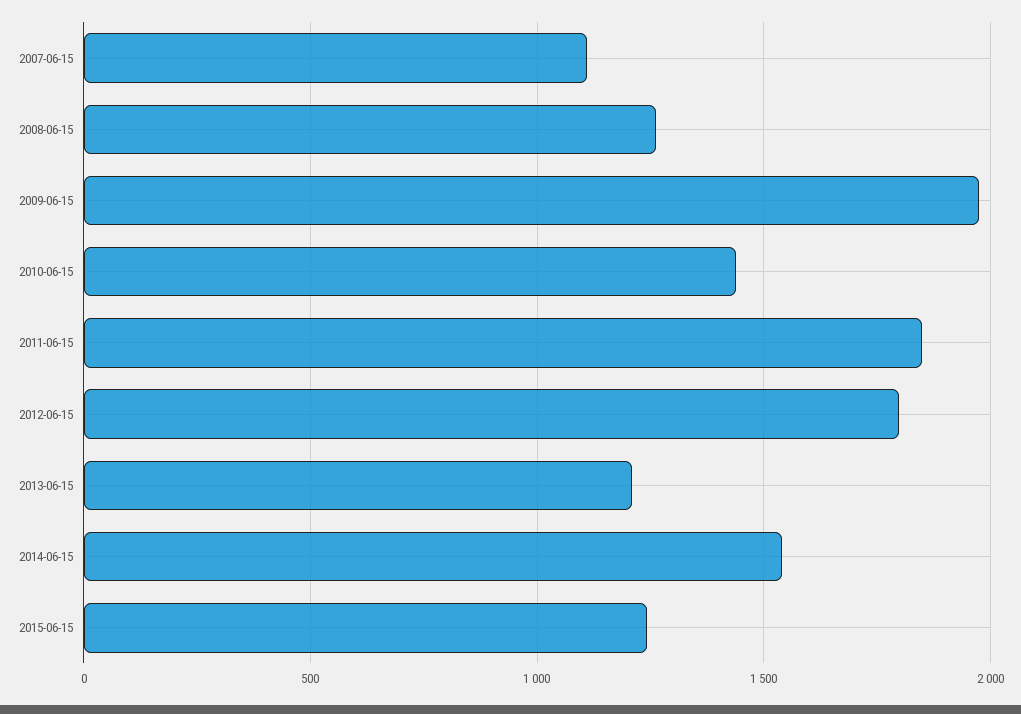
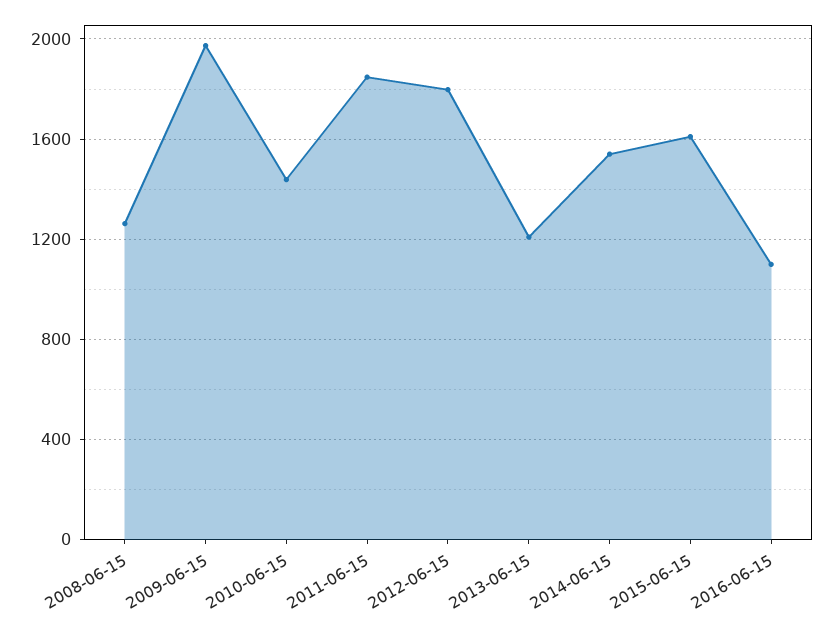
2007-06-15: 1100 -> none
2015-06-15: 1250 -> 1600
2016-06-15: none -> 1100

